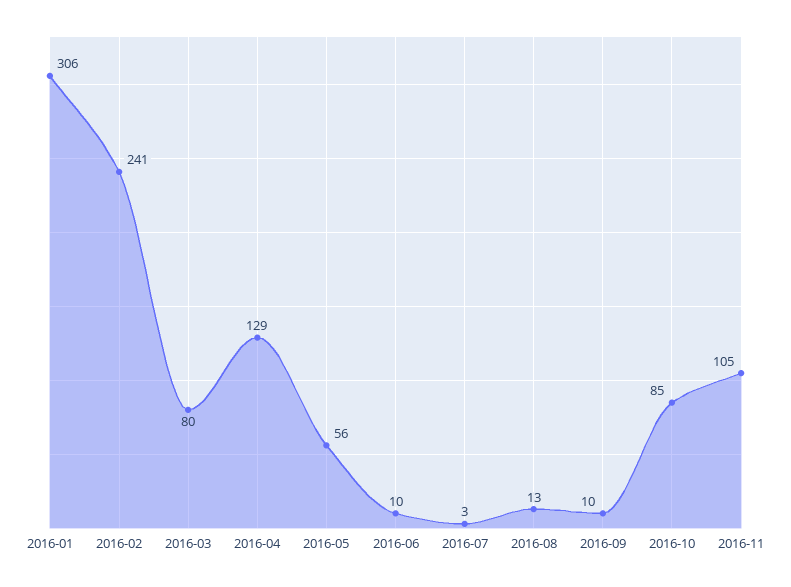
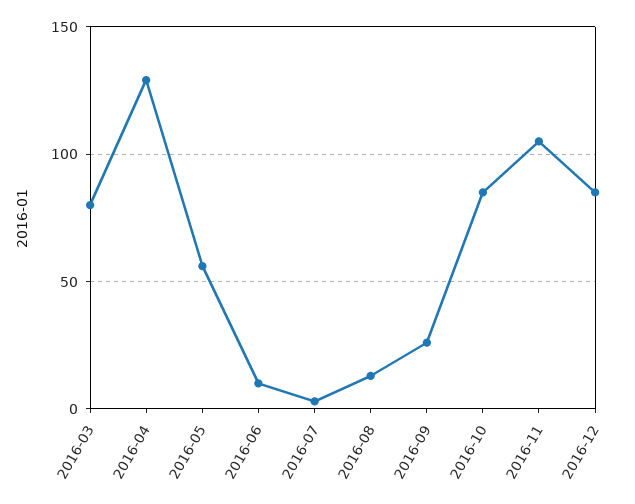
2016-01: 306 -> none
2016-02: 241 -> none
2016-09: 10 -> 25
2016-12: none -> 85

